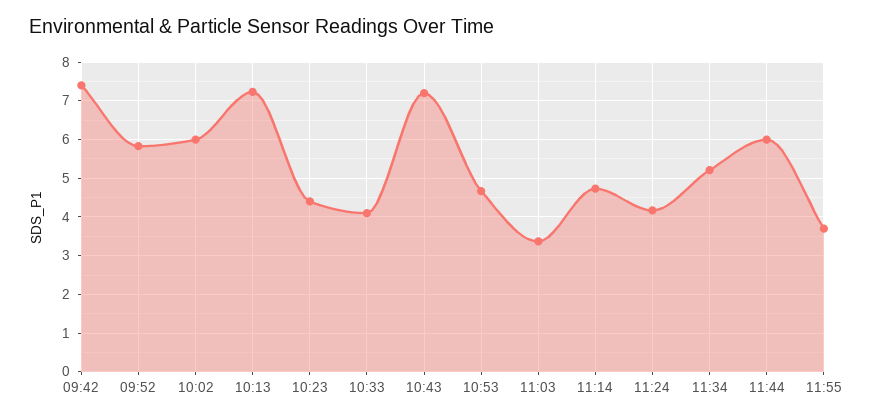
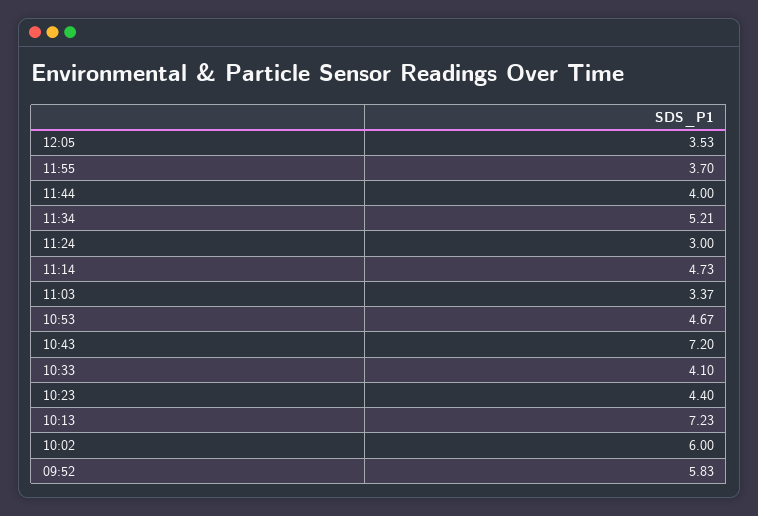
09:42: 7.4 -> none
11:24: 4.2 -> 3
11:44: 6 -> 4
12:05: none -> 3.53

